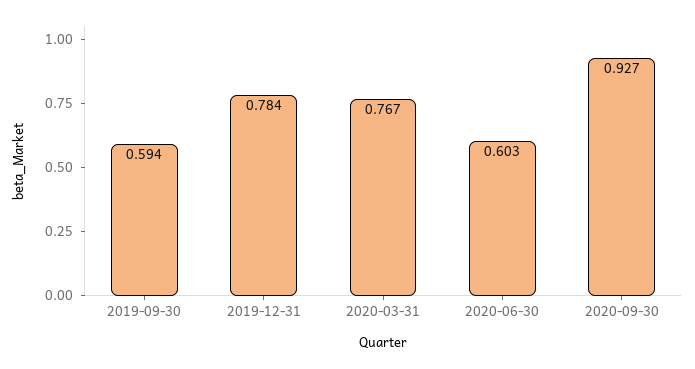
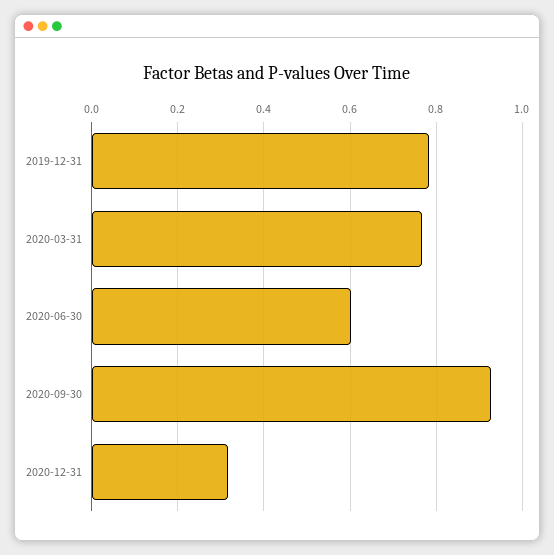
2019-09-30: 0.594 -> none
2020-12-31: none -> 0.32

